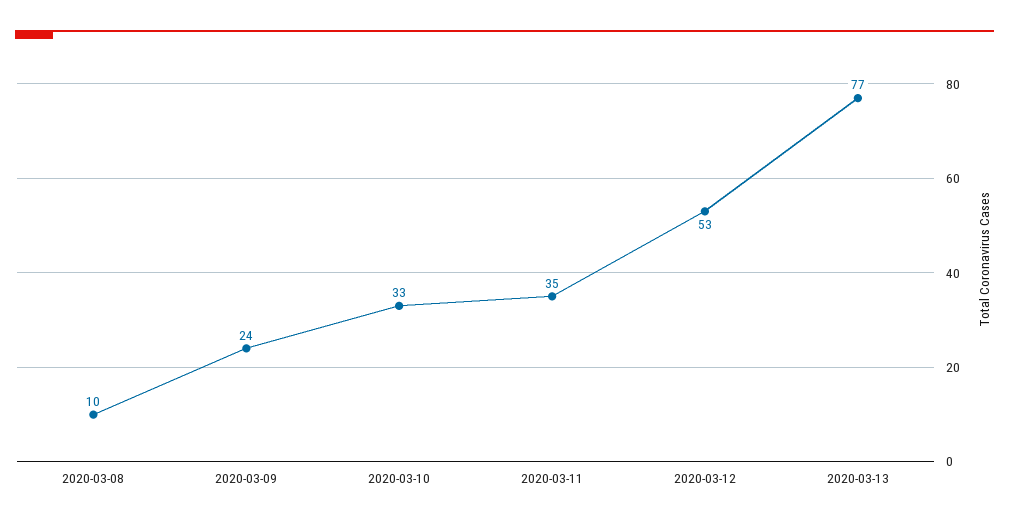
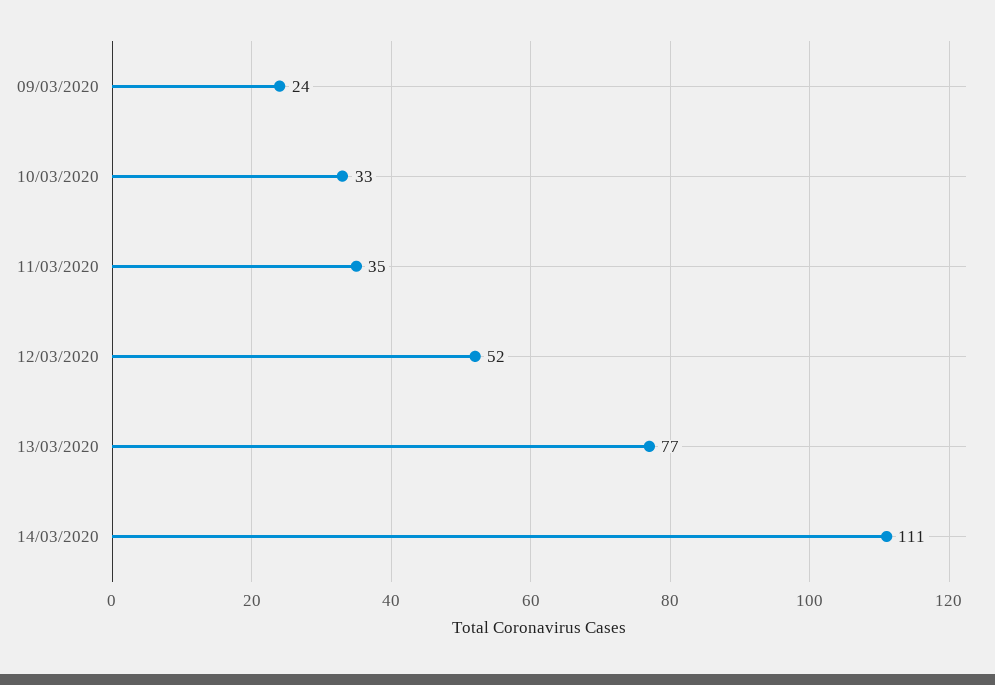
2020-03-08: 10 -> none
2020-03-12: 53 -> 52
14/03/2020: none -> 111

